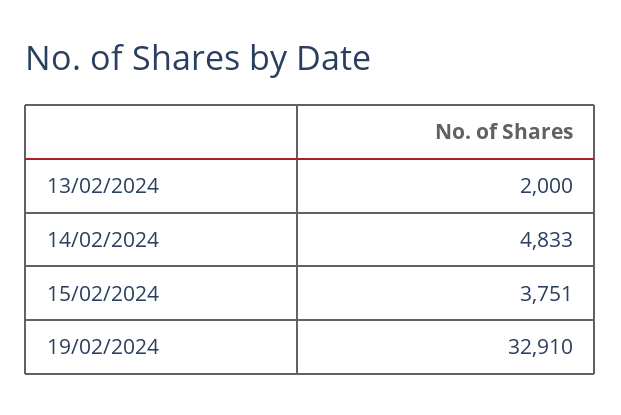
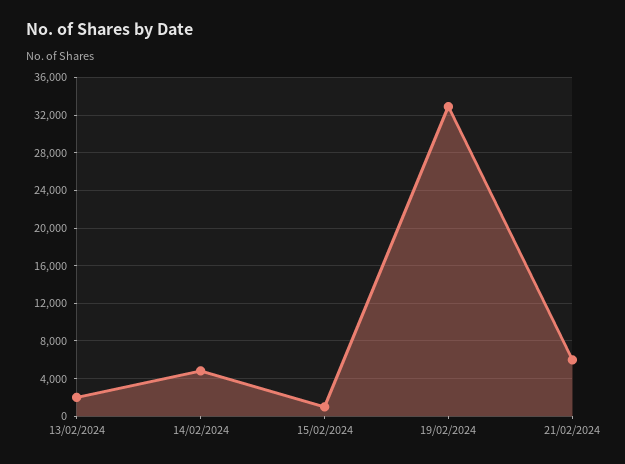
15/02/2024: 3751 -> 1000
21/02/2024: none -> 6000

